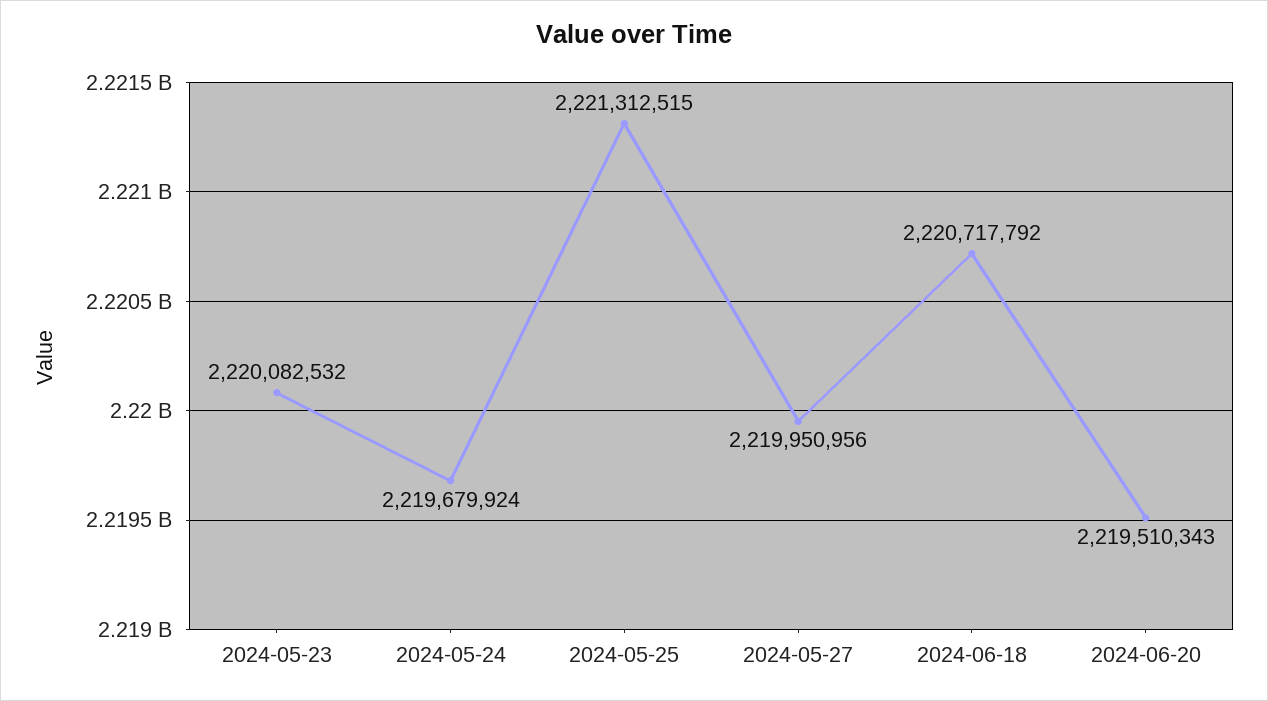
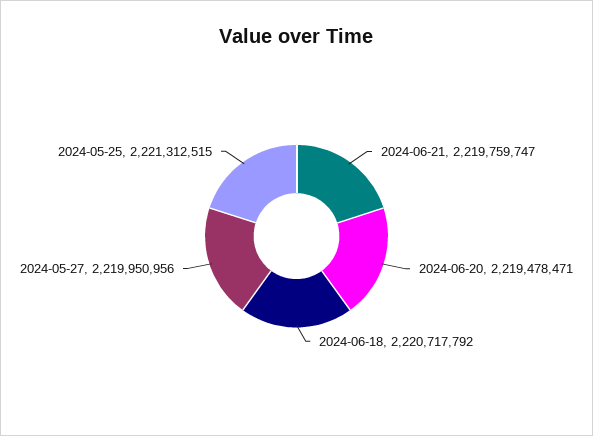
2024-05-23: 2220082532 -> none
2024-05-24: 2219679924 -> none
2024-06-20: 2219510343 -> 2219478471
2024-06-21: none -> 2219759747

